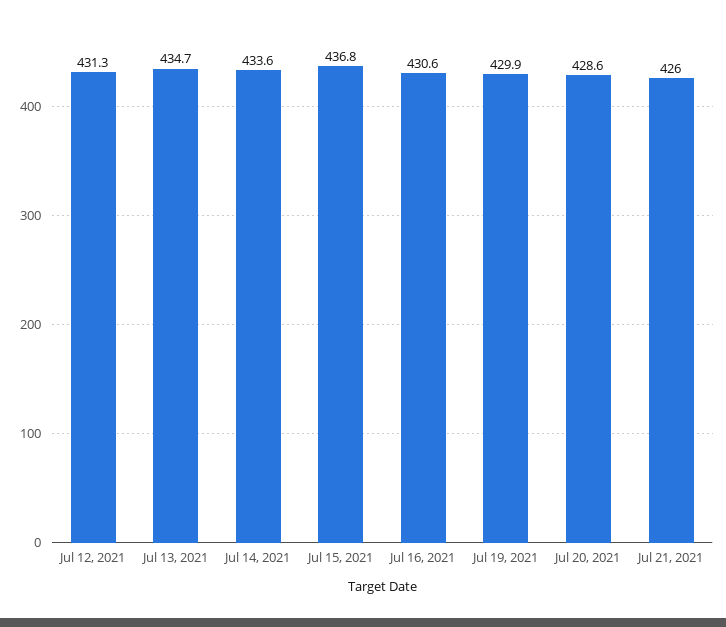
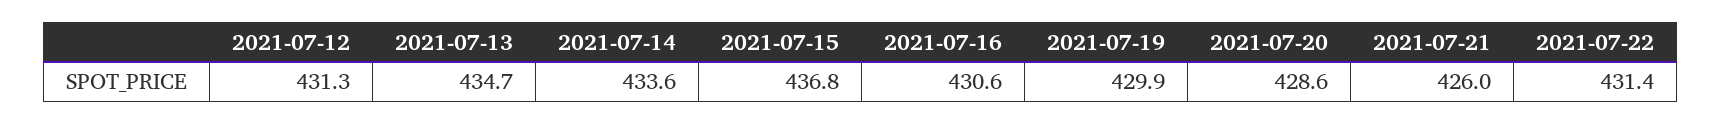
2021-07-22: none -> 431.4

